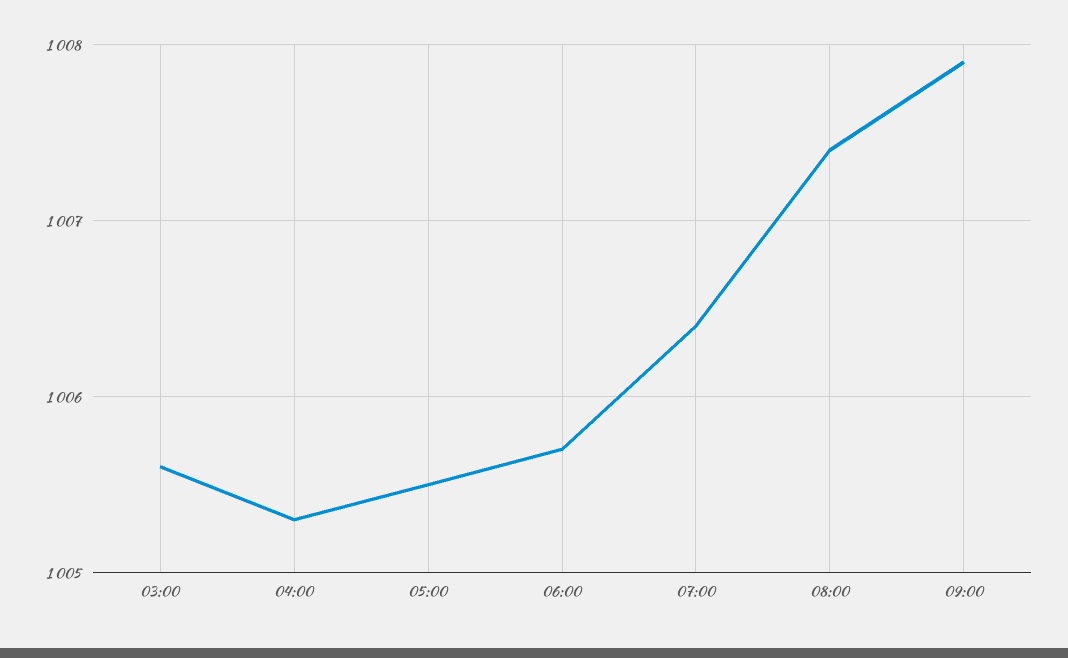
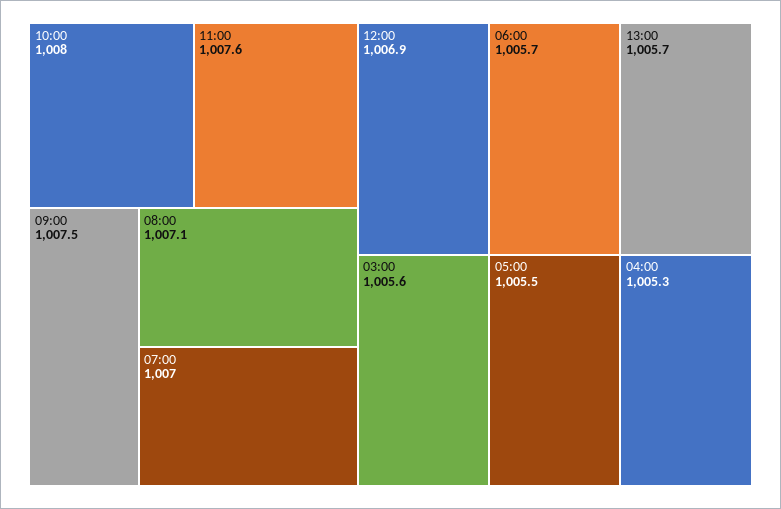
07:00: 1006.4 -> 1007
08:00: 1007.4 -> 1007.1
09:00: 1007.9 -> 1007.5
10:00: none -> 1008
11:00: none -> 1007.6
12:00: none -> 1006.9
13:00: none -> 1005.7

